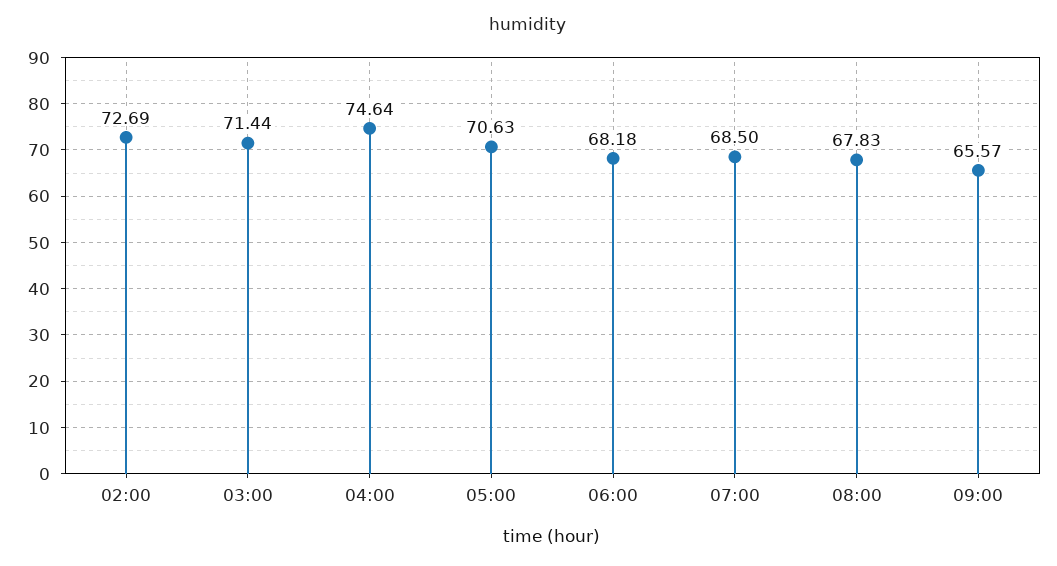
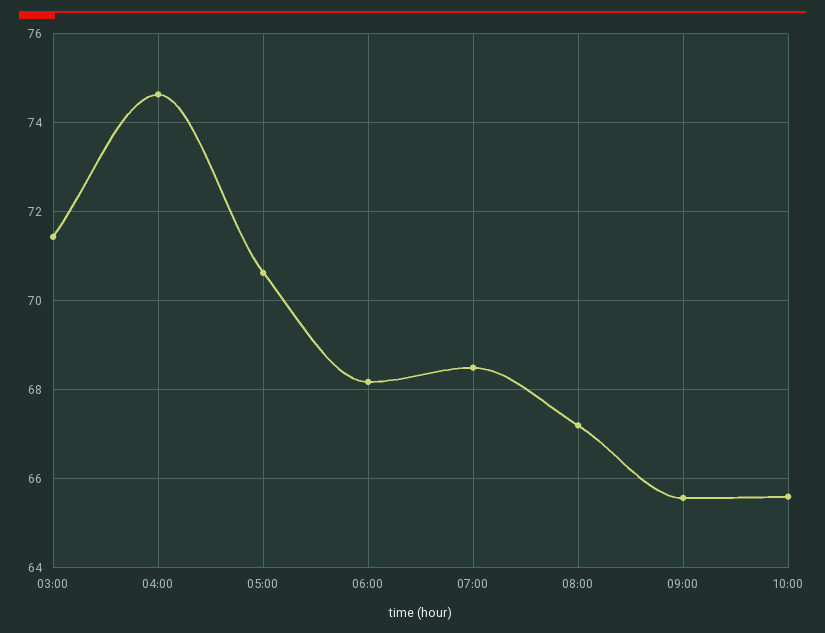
02:00: 72.69 -> none
08:00: 67.83 -> 67.2
10:00: none -> 65.6

